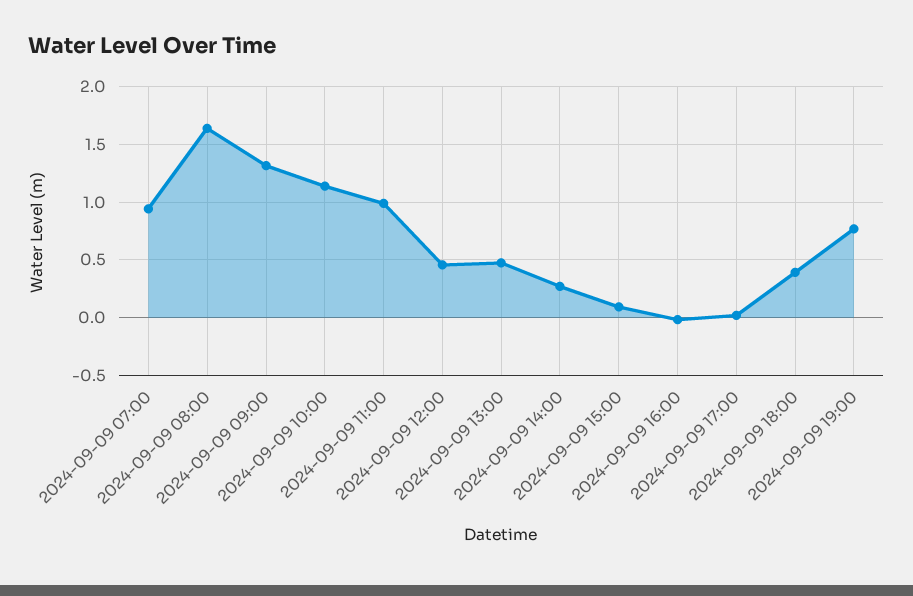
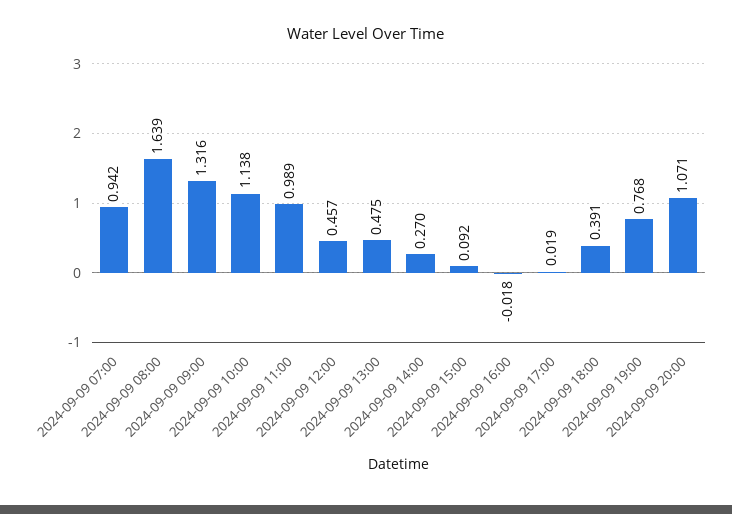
2024-09-09 20:00: none -> 1.071

